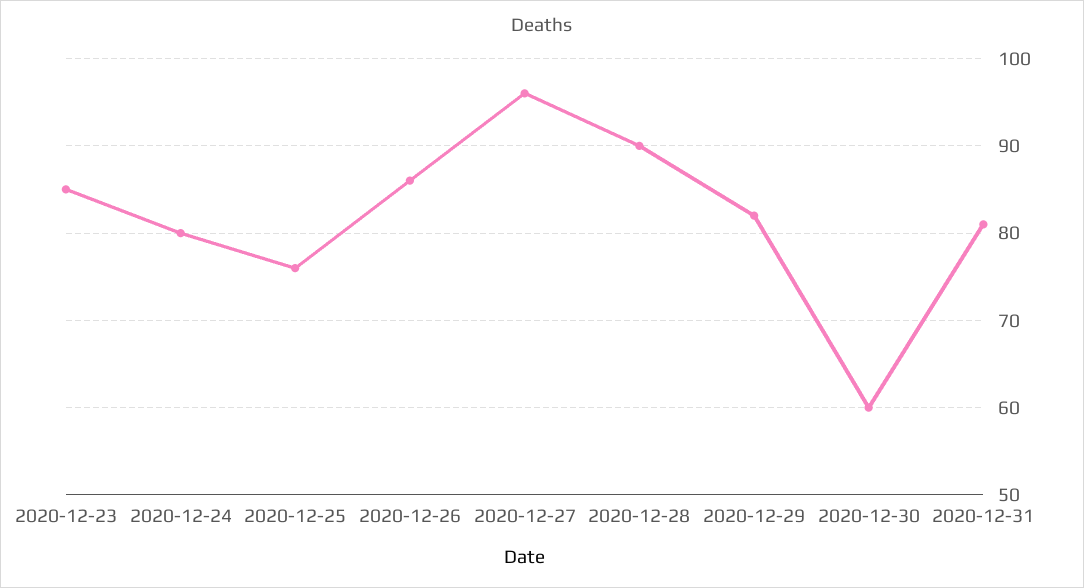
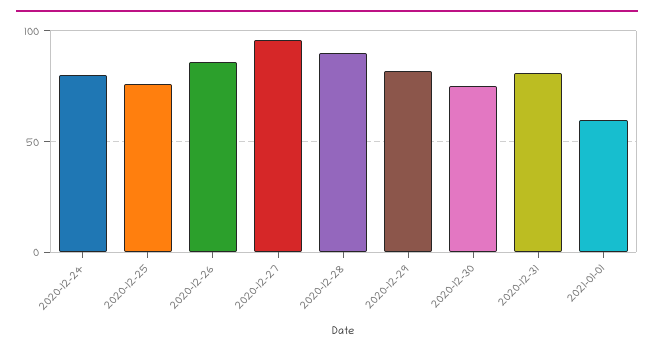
2020-12-23: 85 -> none
2020-12-30: 60 -> 75
2021-01-01: none -> 60

